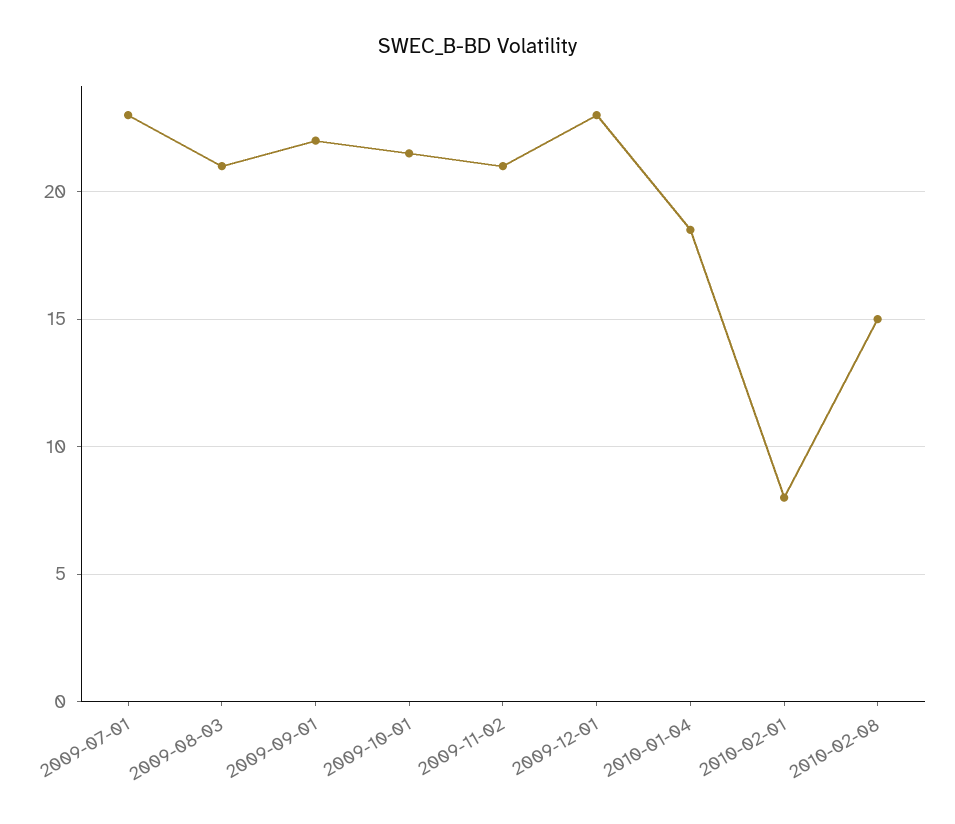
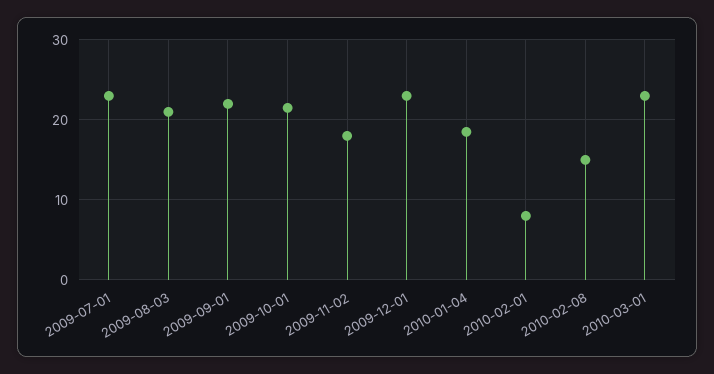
2009-11-02: 21 -> 18
2010-03-01: none -> 23

